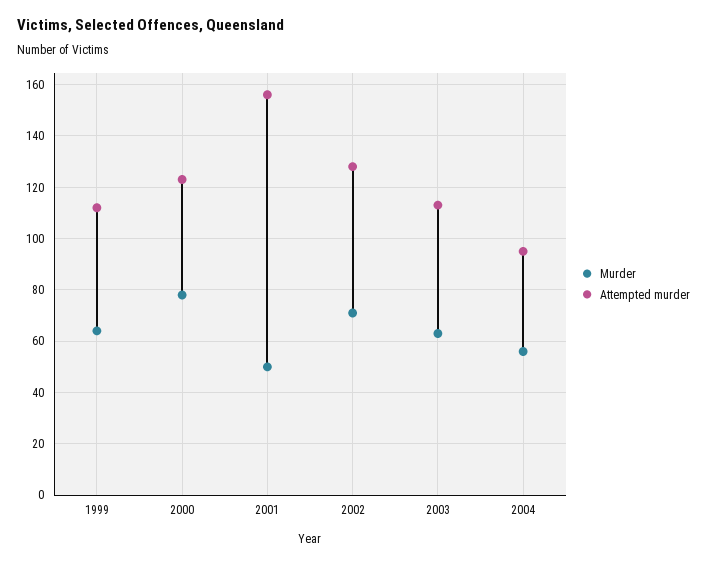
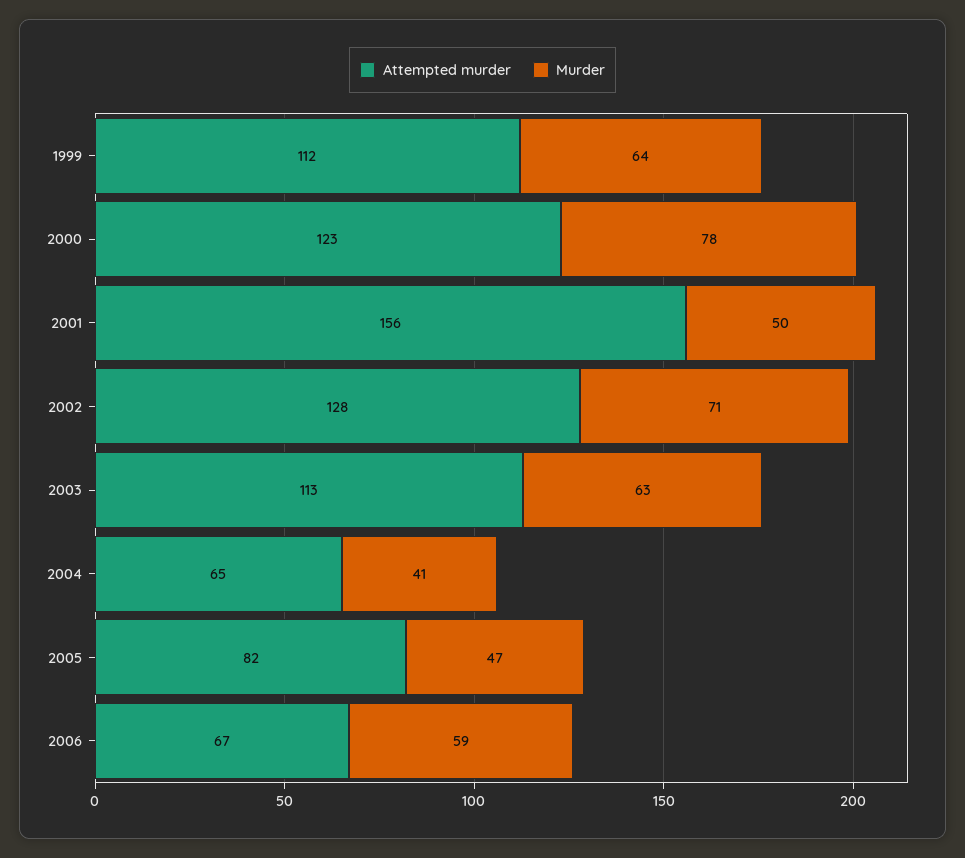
Murder, 2004: 55 -> 41
Attempted murder, 2004: 95 -> 65
Attempted murder, 2005: none -> 82
Murder, 2005: none -> 47
Attempted murder, 2006: none -> 67
Murder, 2006: none -> 59

